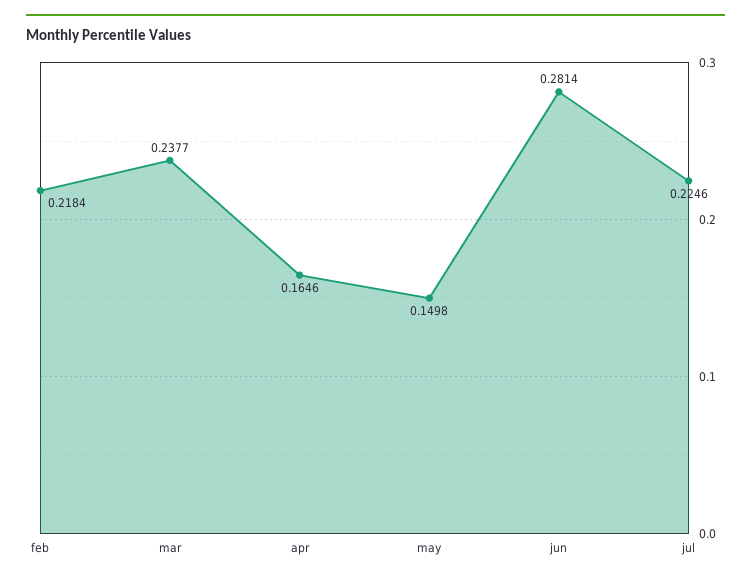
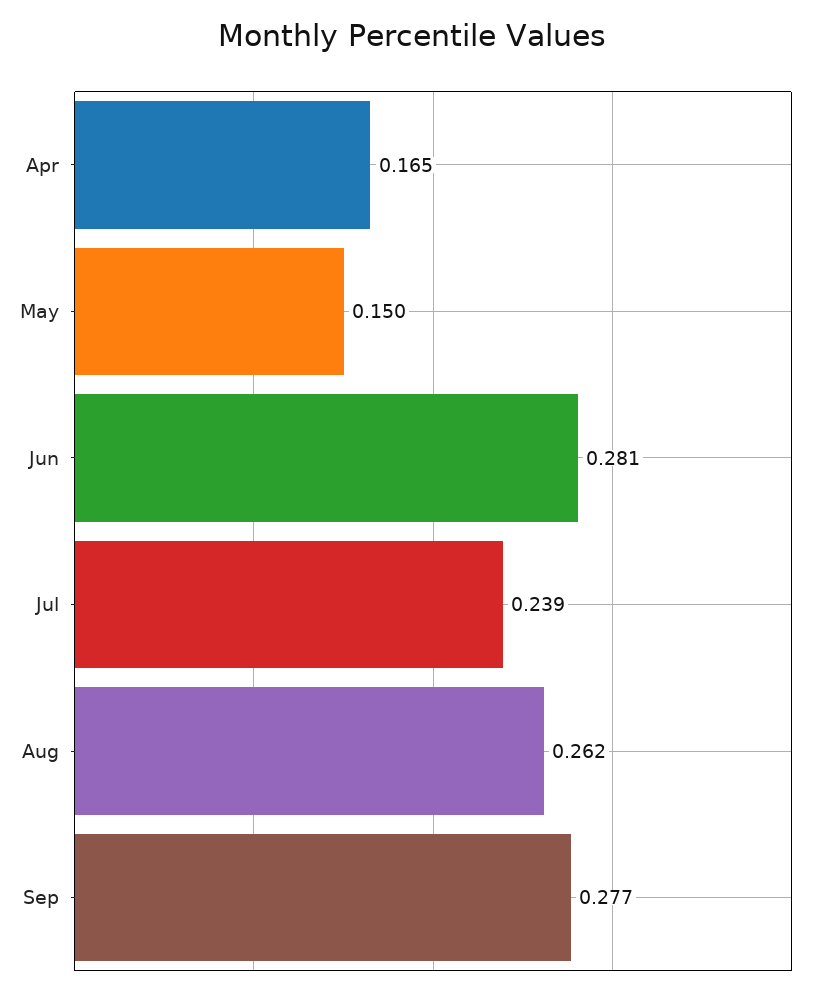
feb: 0.2184 -> none
mar: 0.2377 -> none
jul: 0.2246 -> 0.239
Aug: none -> 0.262
Sep: none -> 0.277

